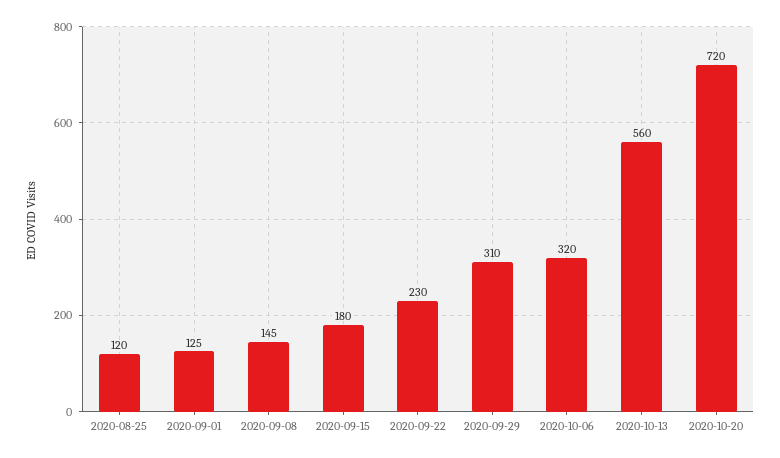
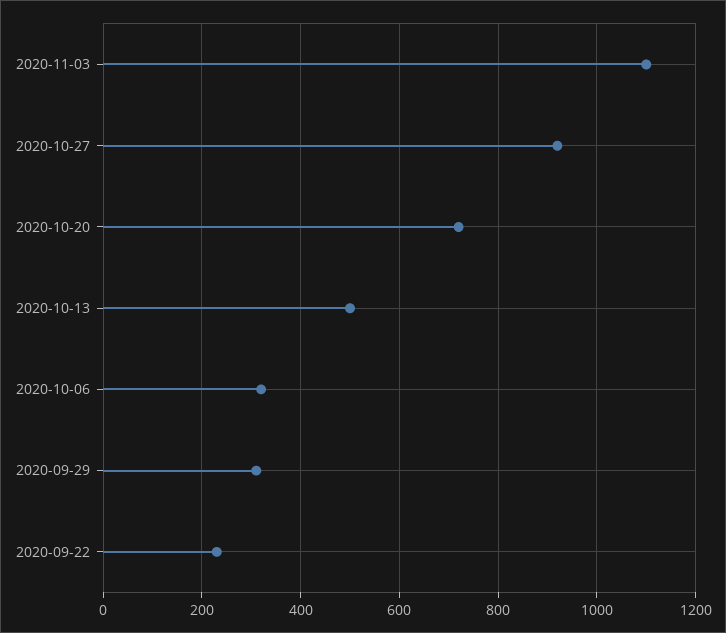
2020-08-25: 120 -> none
2020-09-01: 125 -> none
2020-09-08: 145 -> none
2020-09-15: 180 -> none
2020-10-13: 560 -> 500
2020-11-03: none -> 1100
2020-10-27: none -> 920

